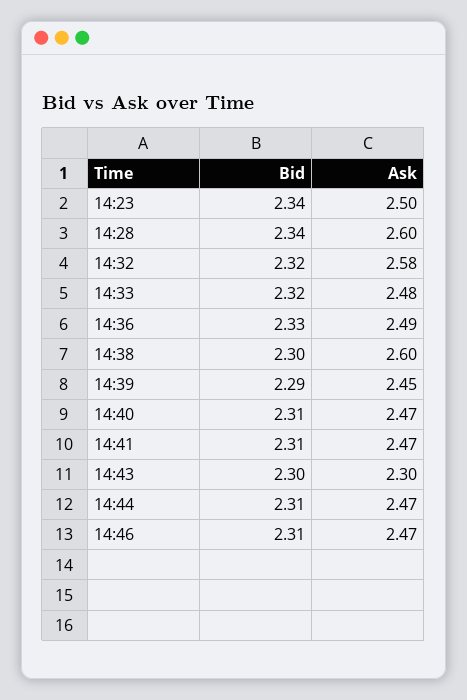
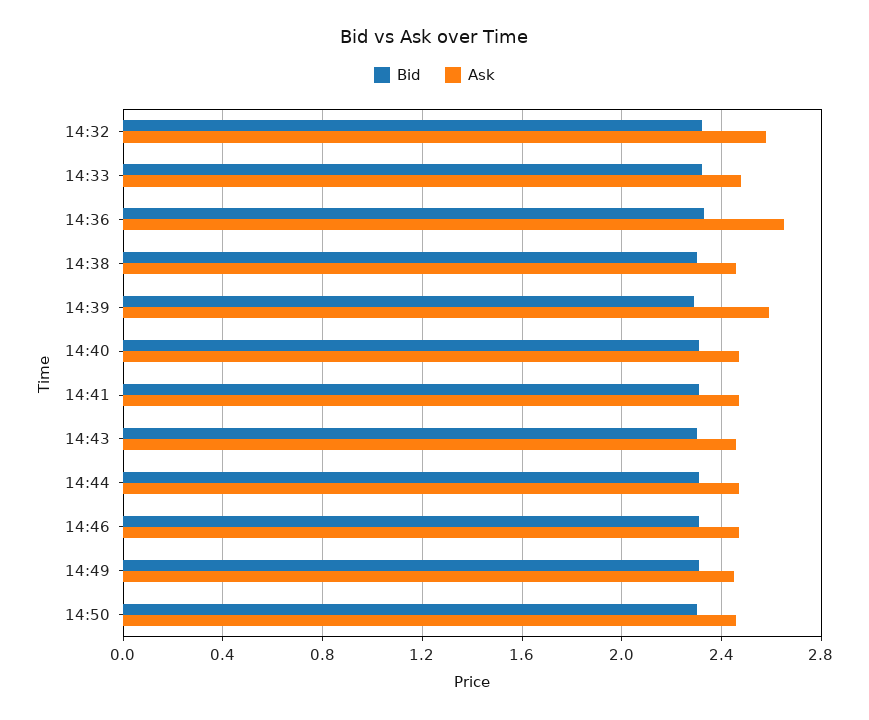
Bid, 14:23: 2.34 -> none
Ask, 14:23: 2.5 -> none
Bid, 14:28: 2.34 -> none
Ask, 14:28: 2.6 -> none
Ask, 14:36: 2.49 -> 2.65
Ask, 14:38: 2.6 -> 2.45
Ask, 14:39: 2.45 -> 2.6
Ask, 14:43: 2.3 -> 2.45
Bid, 14:49: none -> 2.3
Ask, 14:49: none -> 2.45
Bid, 14:50: none -> 2.3
Ask, 14:50: none -> 2.45

